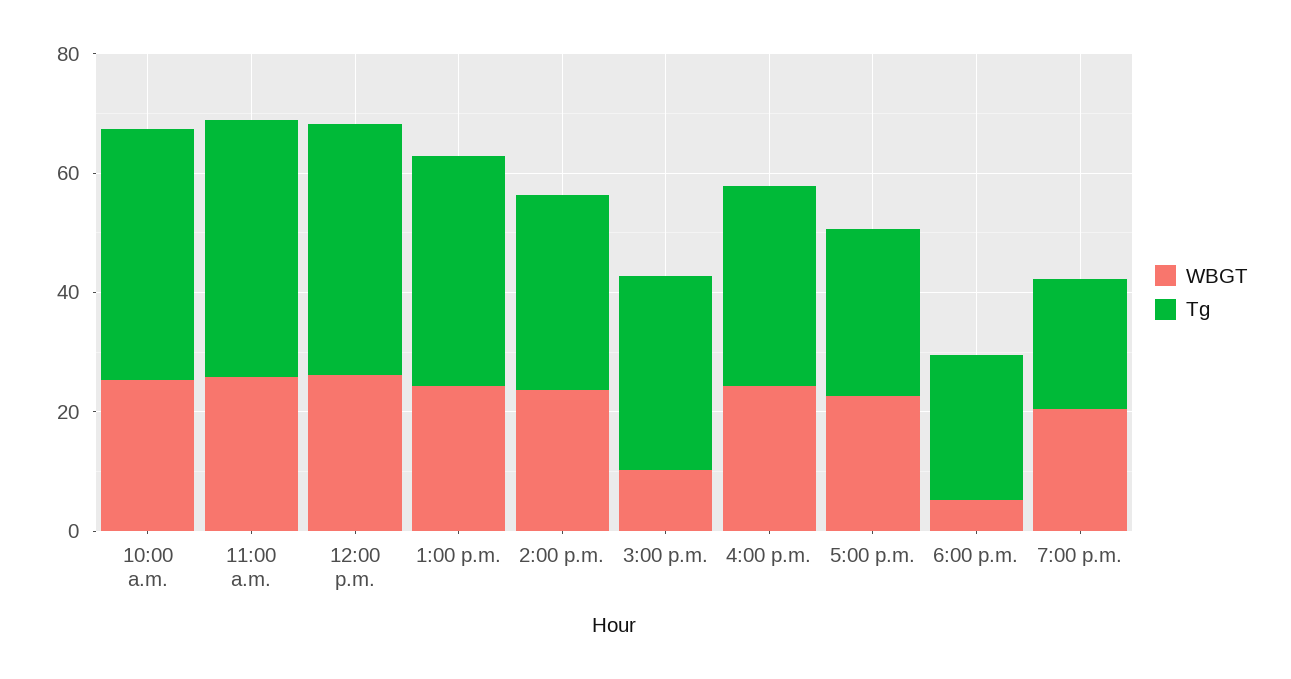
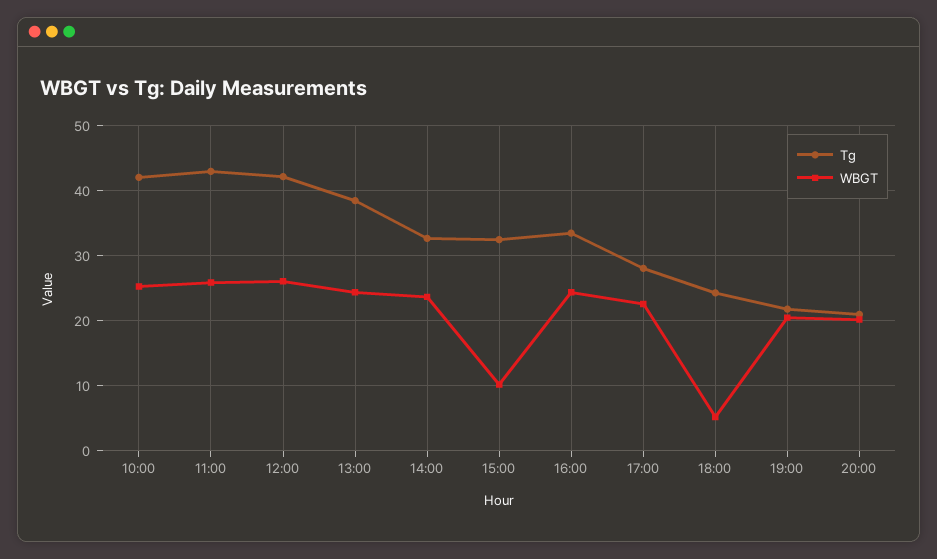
Tg, 20:00: none -> 21
WBGT, 20:00: none -> 20

